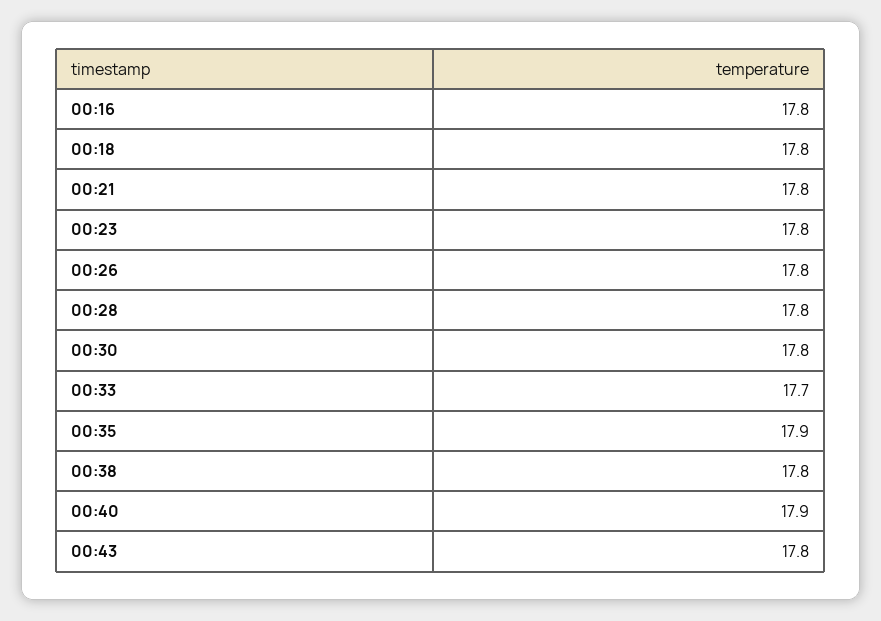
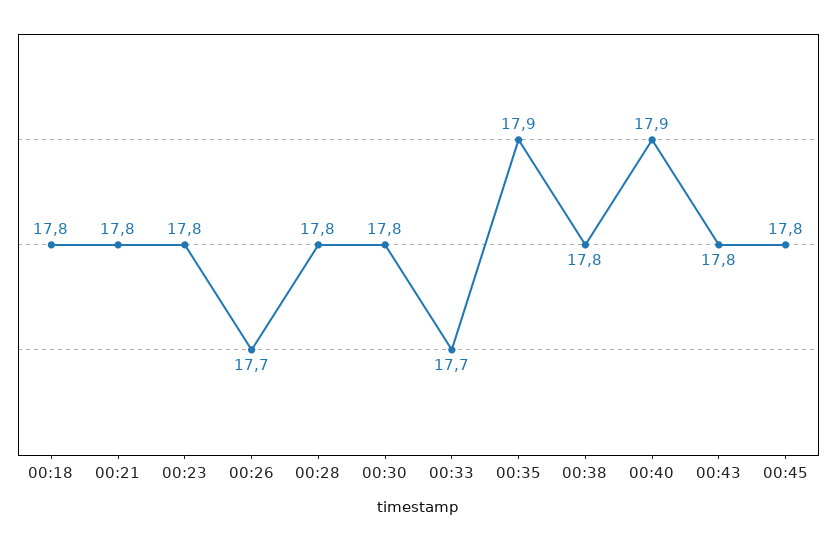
00:16: 17.8 -> none
00:26: 17.8 -> 17.7
00:45: none -> 17.8

